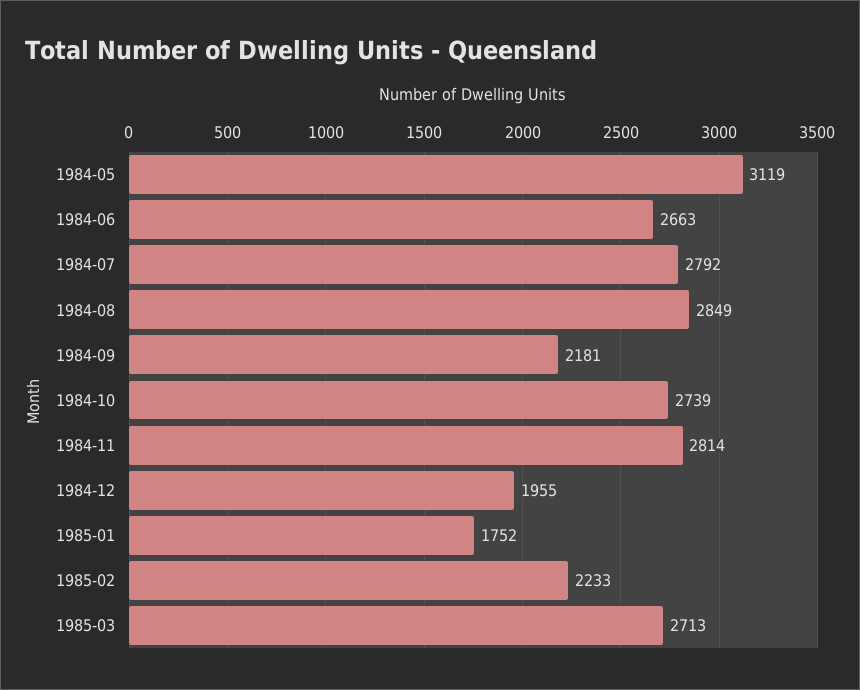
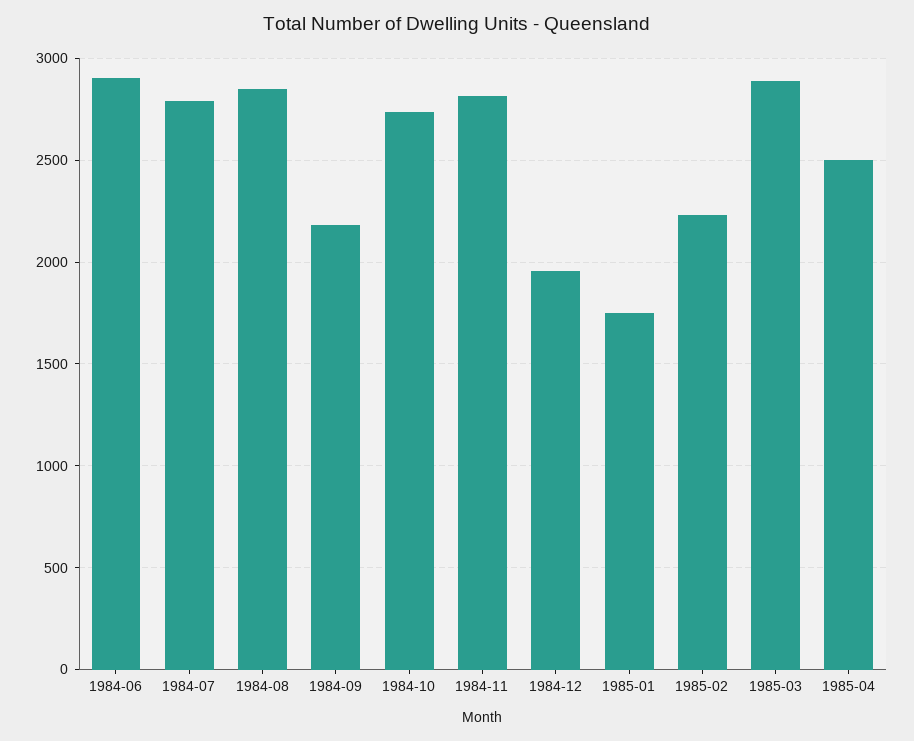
1984-05: 3119 -> none
1984-06: 2663 -> 2900
1985-03: 2713 -> 2900
1985-04: none -> 2500

